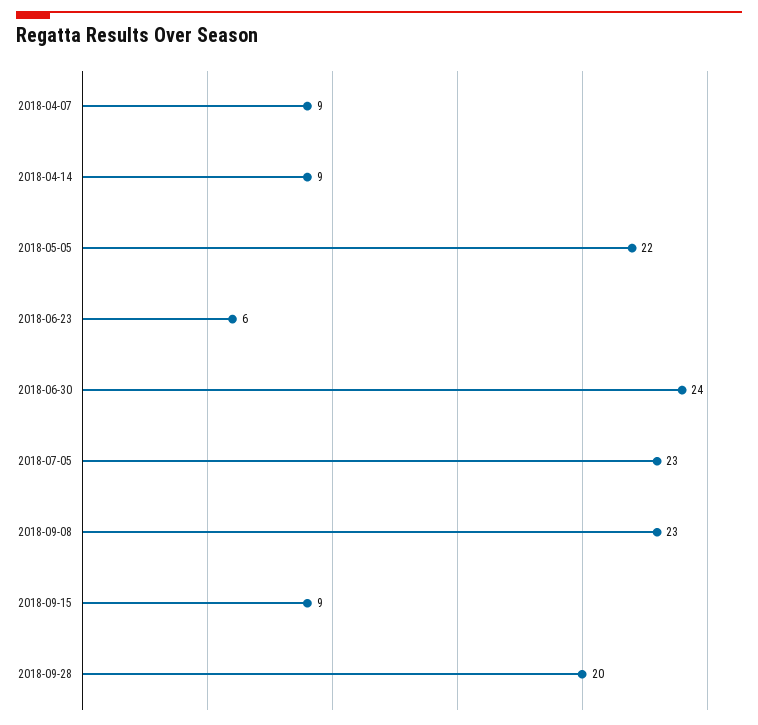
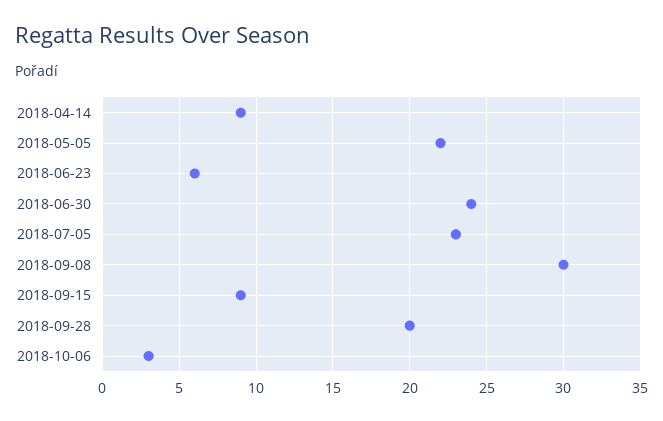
2018-04-07: 9 -> none
2018-09-08: 23 -> 30
2018-10-06: none -> 3

